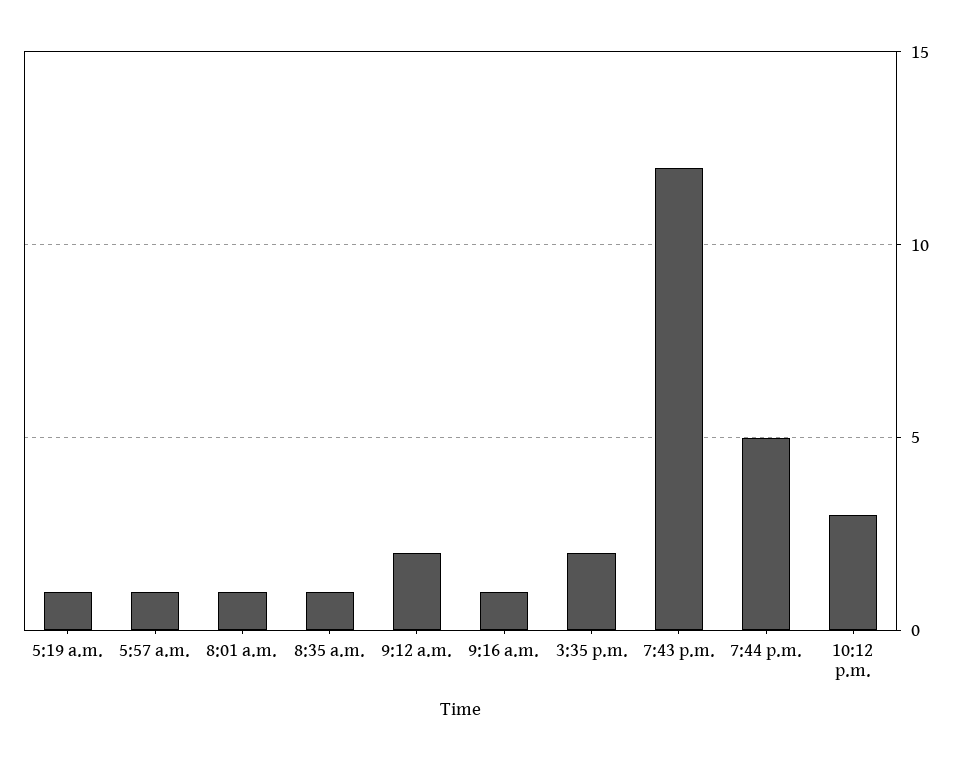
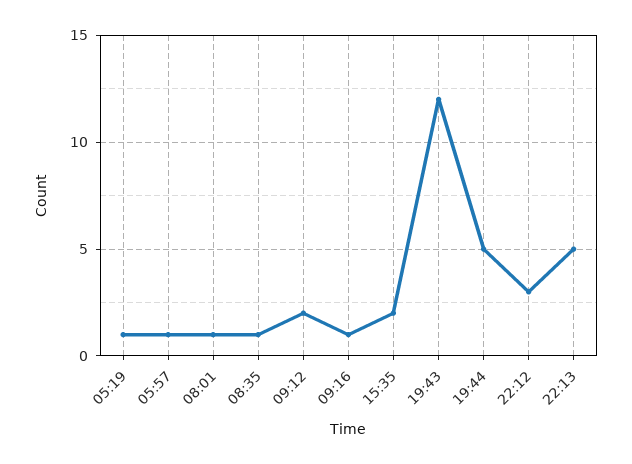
22:13: none -> 5

